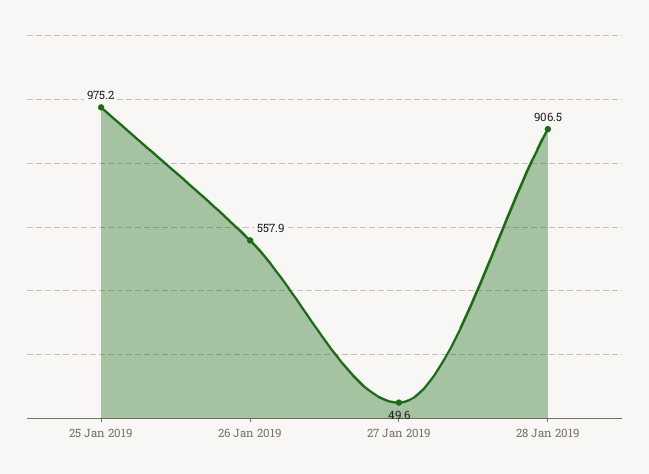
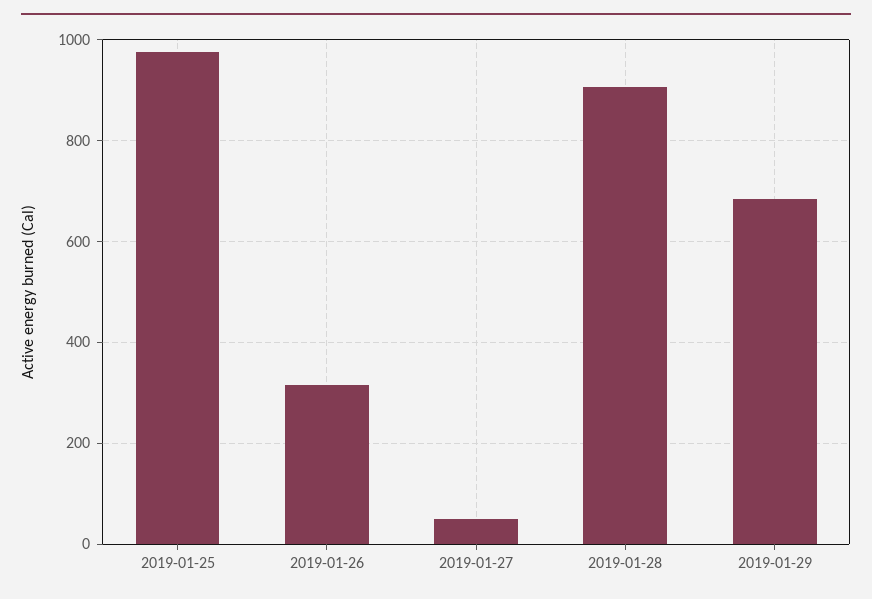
26 Jan 2019: 557.9 -> 320
2019-01-29: none -> 680

